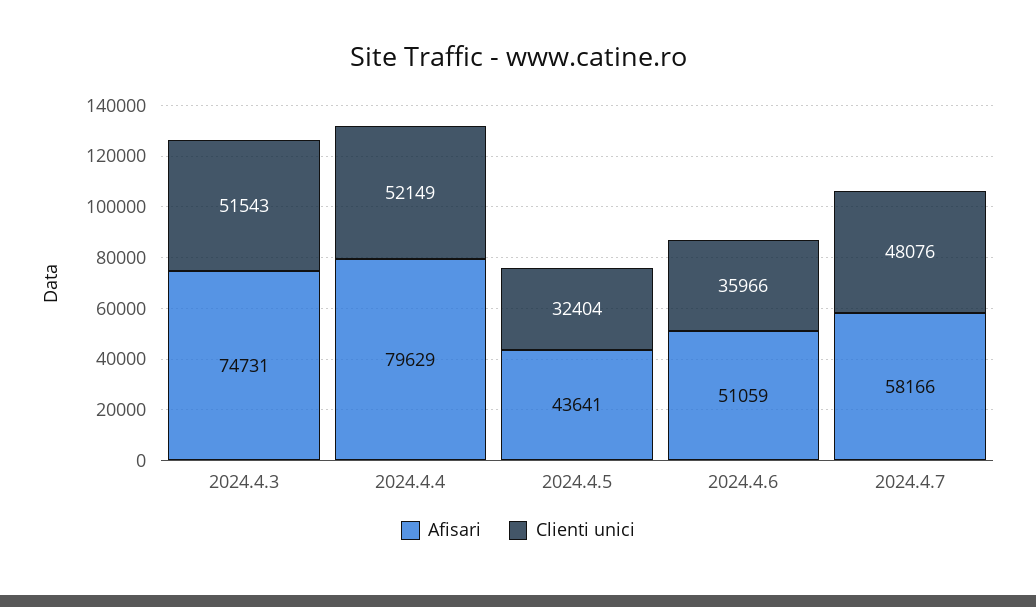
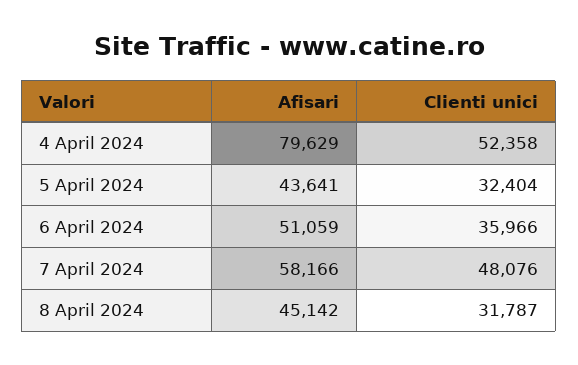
Afisari, 2024.4.3: 74731 -> none
Clienti unici, 2024.4.3: 51543 -> none
Clienti unici, 2024.4.4: 52149 -> 52358
Afisari, 8 April 2024: none -> 45142
Clienti unici, 8 April 2024: none -> 31787

